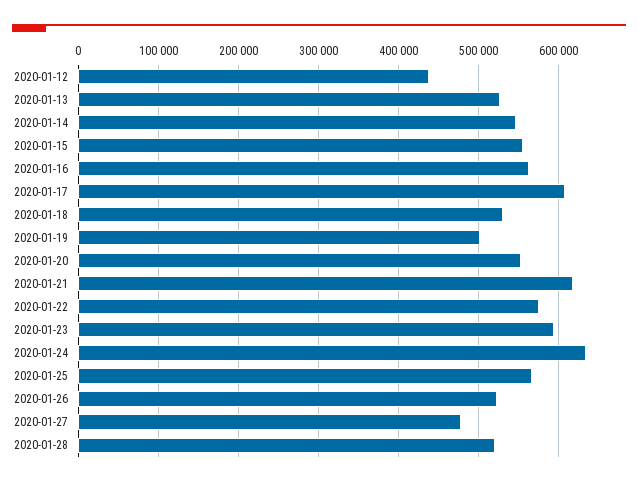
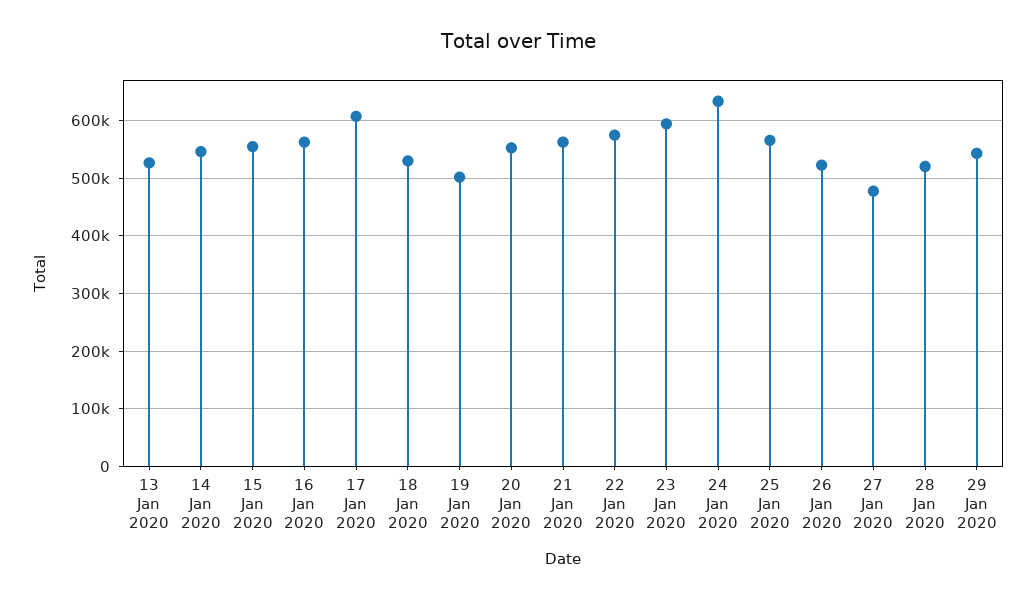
2020-01-12: 440000 -> none
2020-01-21: 620000 -> 560000
29 Jan 2020: none -> 540000

